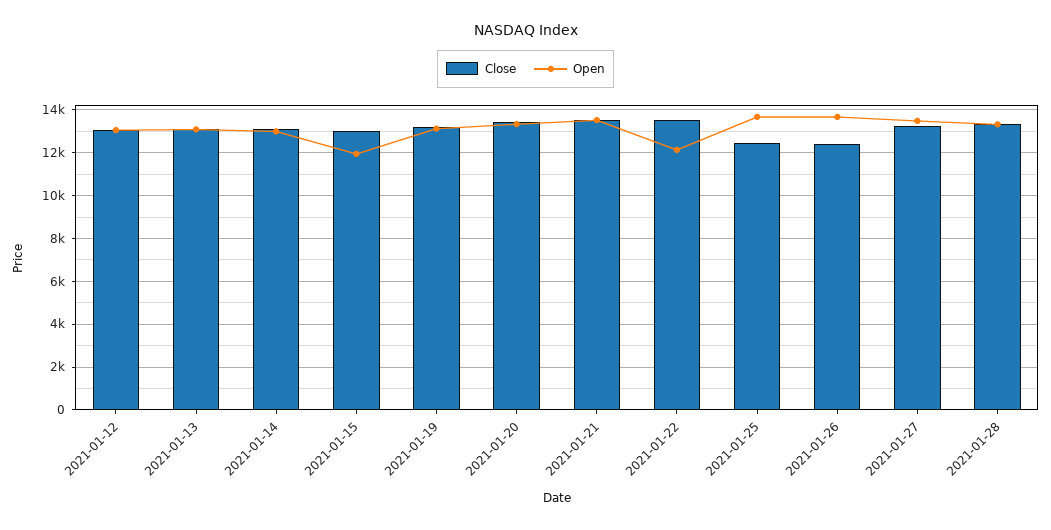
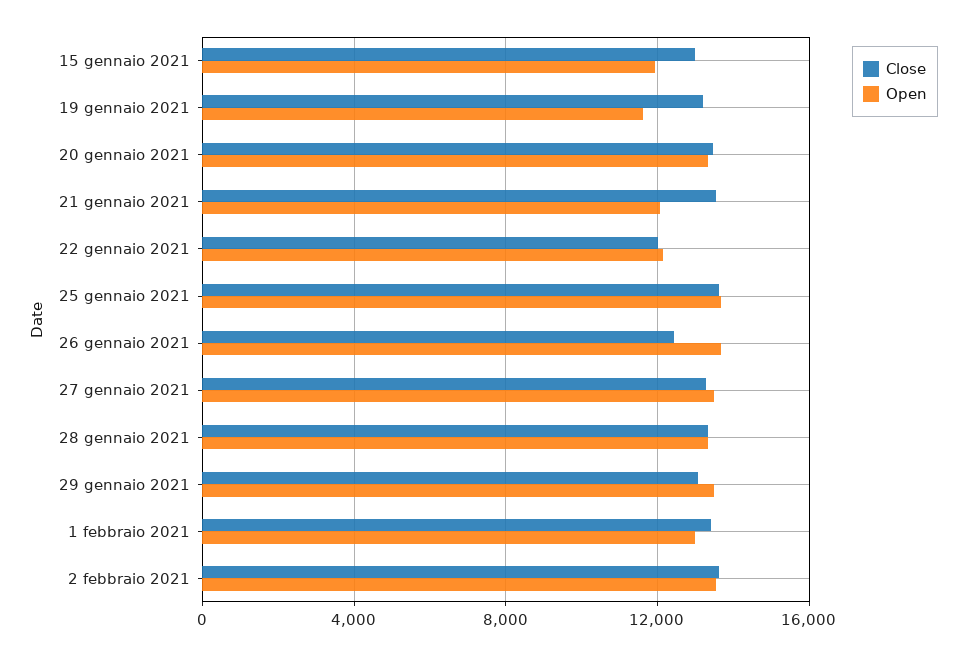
Close, 2021-01-12: 13000 -> none
Open, 2021-01-12: 13000 -> none
Close, 2021-01-13: 13000 -> none
Open, 2021-01-13: 13000 -> none
Close, 2021-01-14: 13000 -> none
Open, 2021-01-14: 13000 -> none
Open, 2021-01-19: 13000 -> 11500
Open, 2021-01-21: 13500 -> 12000
Close, 2021-01-22: 13500 -> 12000
Close, 2021-01-25: 12500 -> 13500
Close, 29 gennaio 2021: none -> 13000
Open, 29 gennaio 2021: none -> 13500
Close, 1 febbraio 2021: none -> 13500
Open, 1 febbraio 2021: none -> 13000
Close, 2 febbraio 2021: none -> 13500
Open, 2 febbraio 2021: none -> 13500

